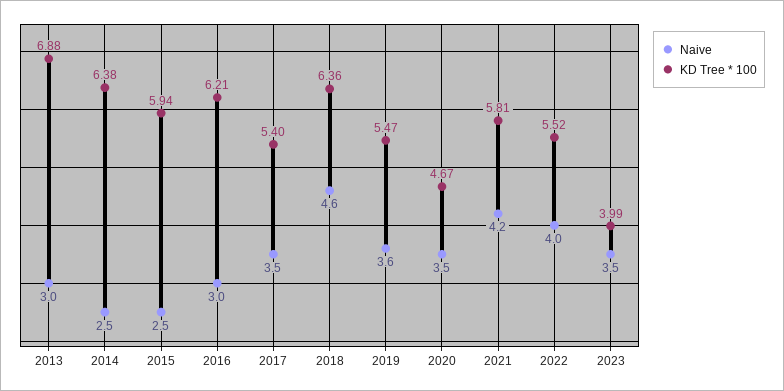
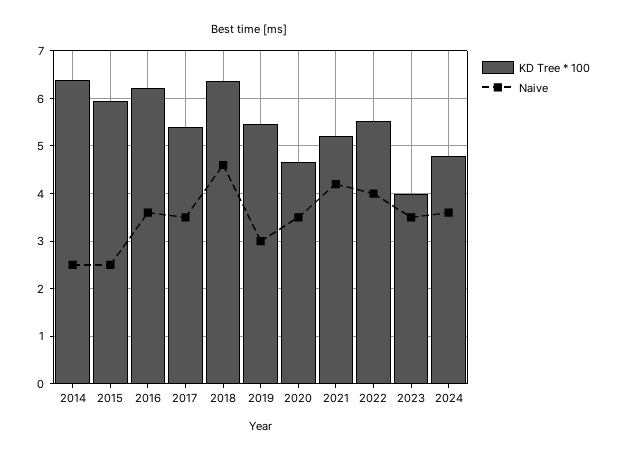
Naive, 2013: 3 -> none
KD Tree * 100, 2013: 6.88 -> none
Naive, 2016: 3 -> 3.6
Naive, 2019: 3.6 -> 3
KD Tree * 100, 2021: 5.81 -> 5.2
KD Tree * 100, 2024: none -> 4.8
Naive, 2024: none -> 3.6

